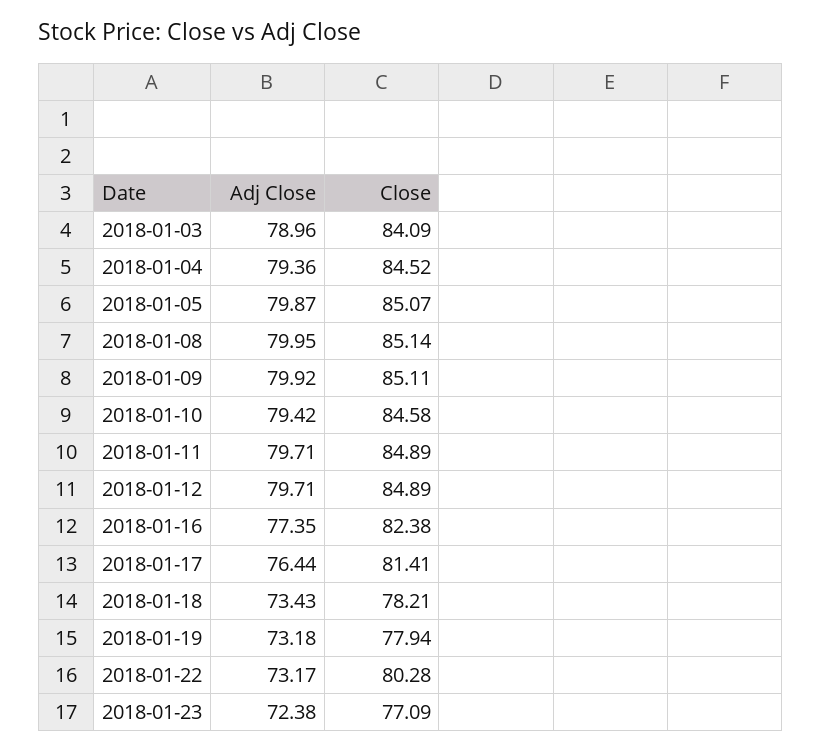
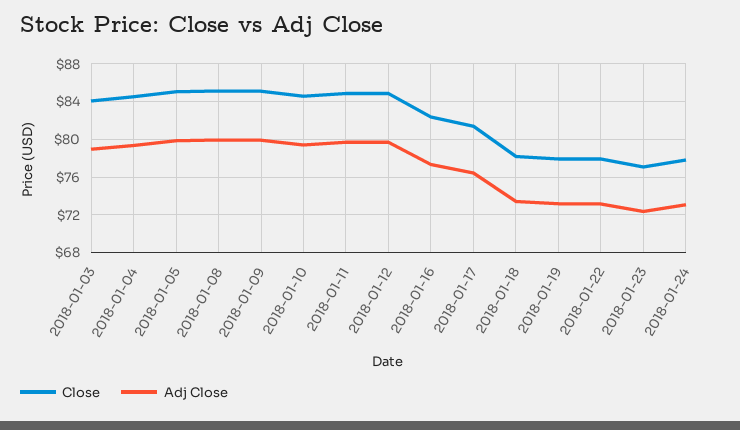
Close, 2018-01-22: 80.28 -> 78
Close, 2018-01-24: none -> 78
Adj Close, 2018-01-24: none -> 73

